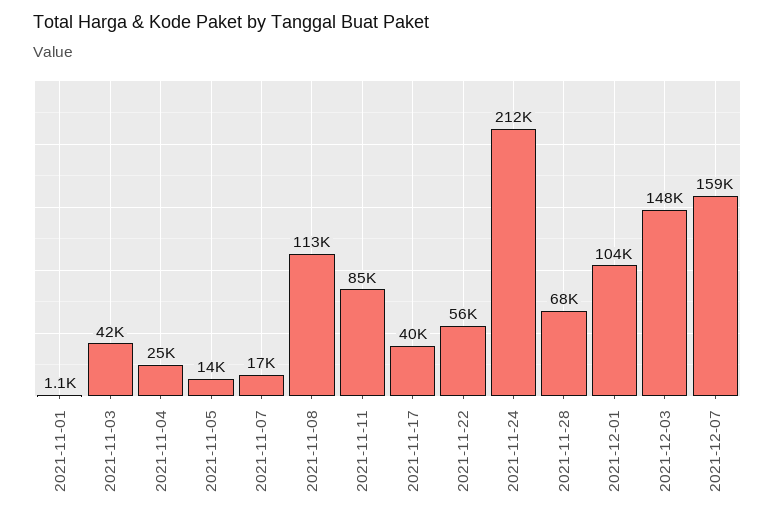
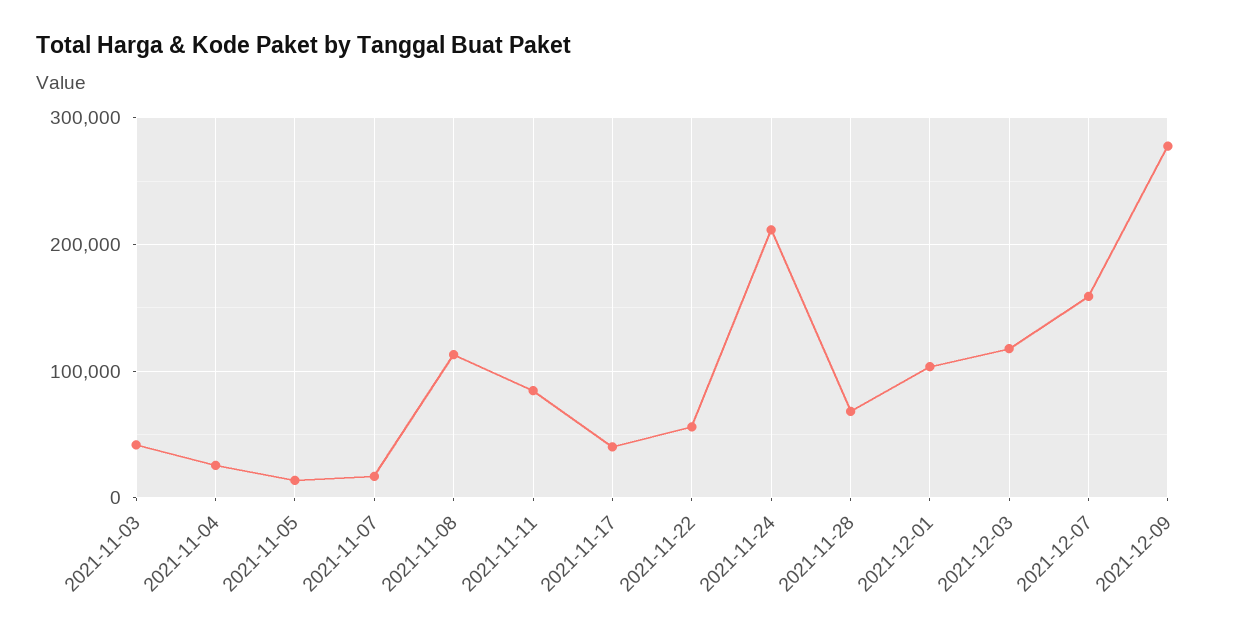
2021-11-01: 1100 -> none
2021-12-03: 148000 -> 120000
2021-12-09: none -> 280000

